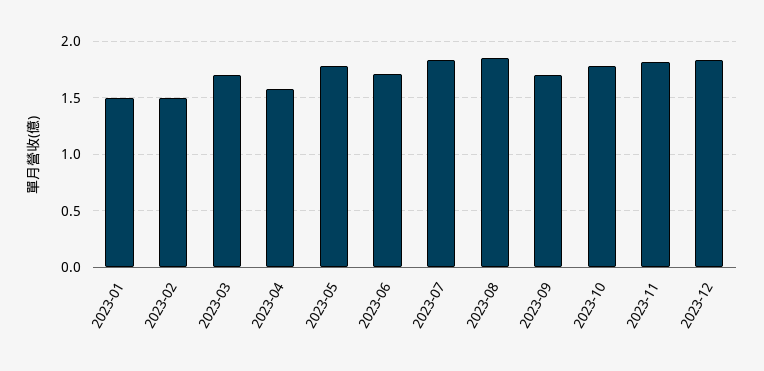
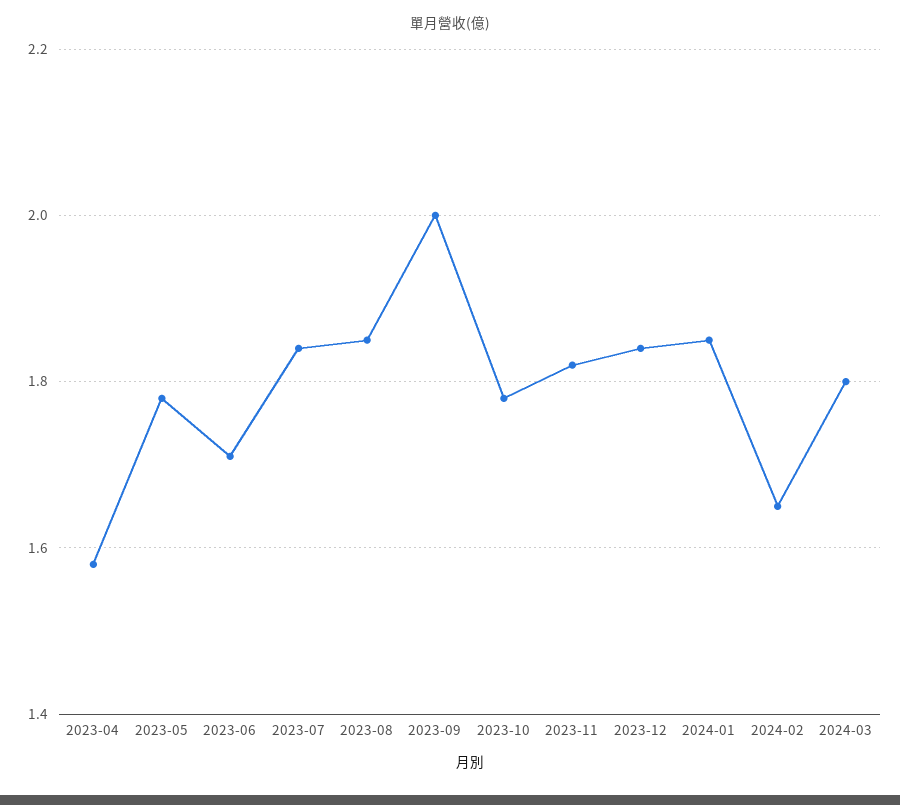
2023-01: 1.5 -> none
2023-02: 1.5 -> none
2023-03: 1.7 -> none
2023-09: 1.7 -> 2
2024-01: none -> 1.85
2024-02: none -> 1.65
2024-03: none -> 1.8

